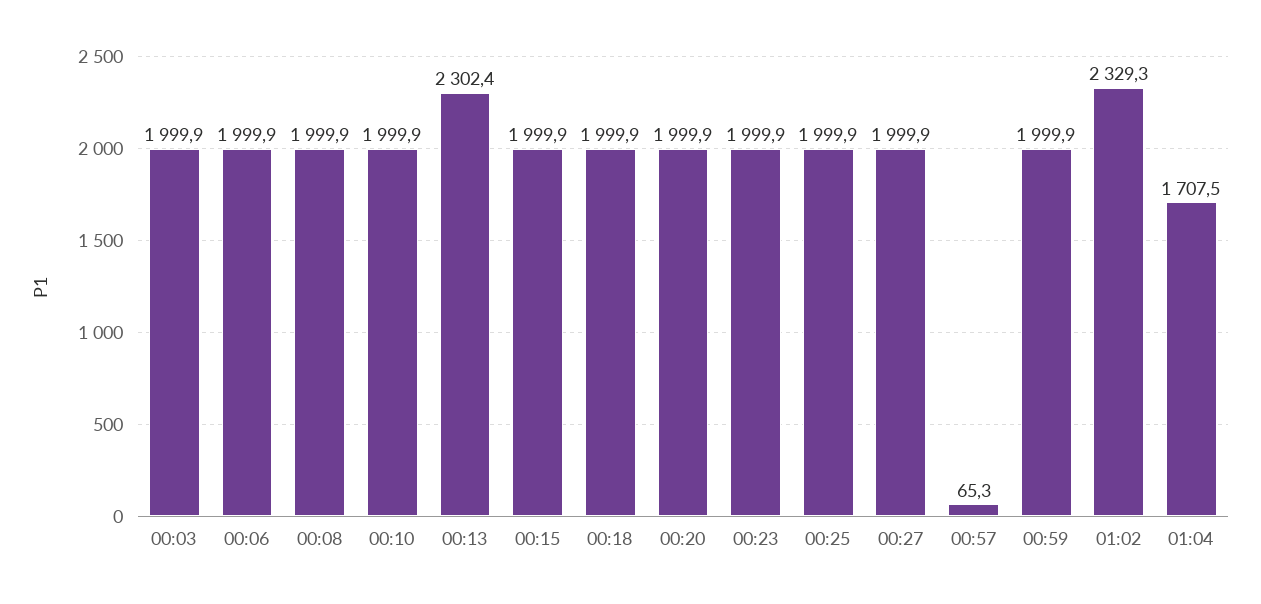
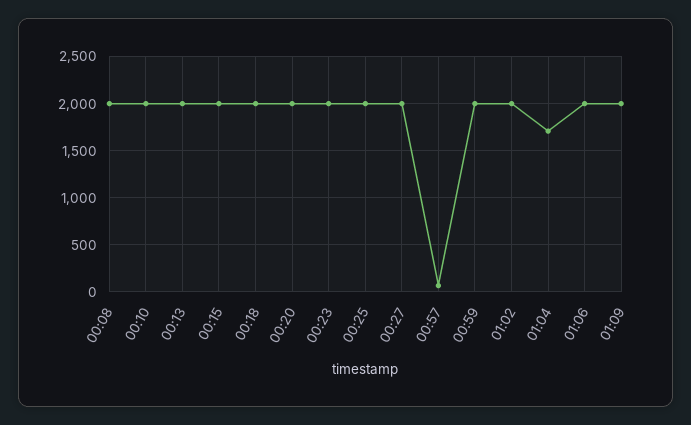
00:03: 1999.9 -> none
00:06: 1999.9 -> none
00:13: 2302.4 -> 2000
01:02: 2329.3 -> 2000
01:06: none -> 2000
01:09: none -> 2000

